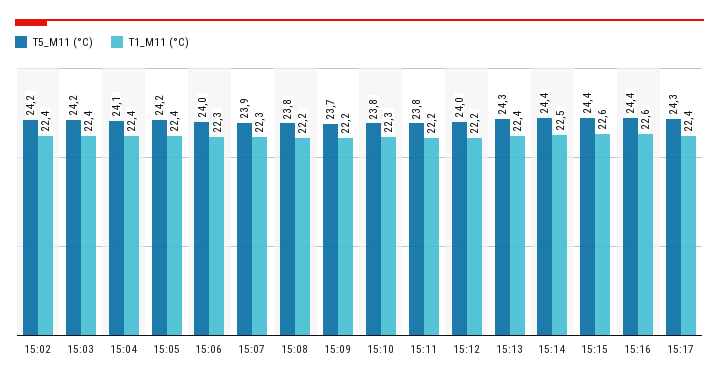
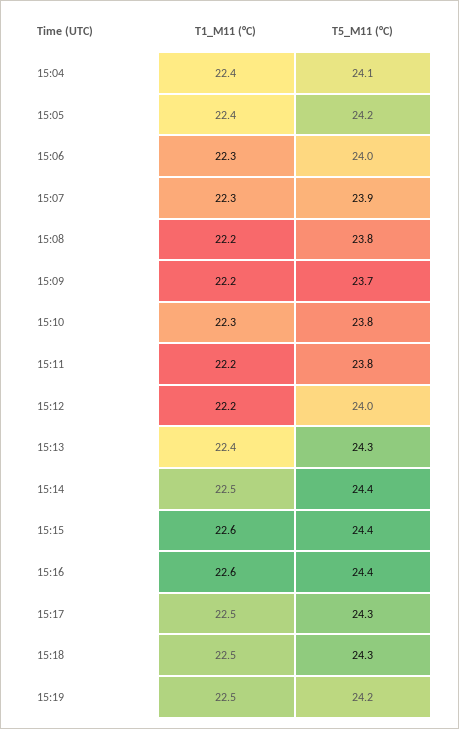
T5_M11 (°C), 15:02: 24.2 -> none
T1_M11 (°C), 15:02: 22.4 -> none
T5_M11 (°C), 15:03: 24.2 -> none
T1_M11 (°C), 15:03: 22.4 -> none
T1_M11 (°C), 15:17: 22.4 -> 22.5
T1_M11 (°C), 15:18: none -> 22.5
T5_M11 (°C), 15:18: none -> 24.3
T1_M11 (°C), 15:19: none -> 22.5
T5_M11 (°C), 15:19: none -> 24.2

